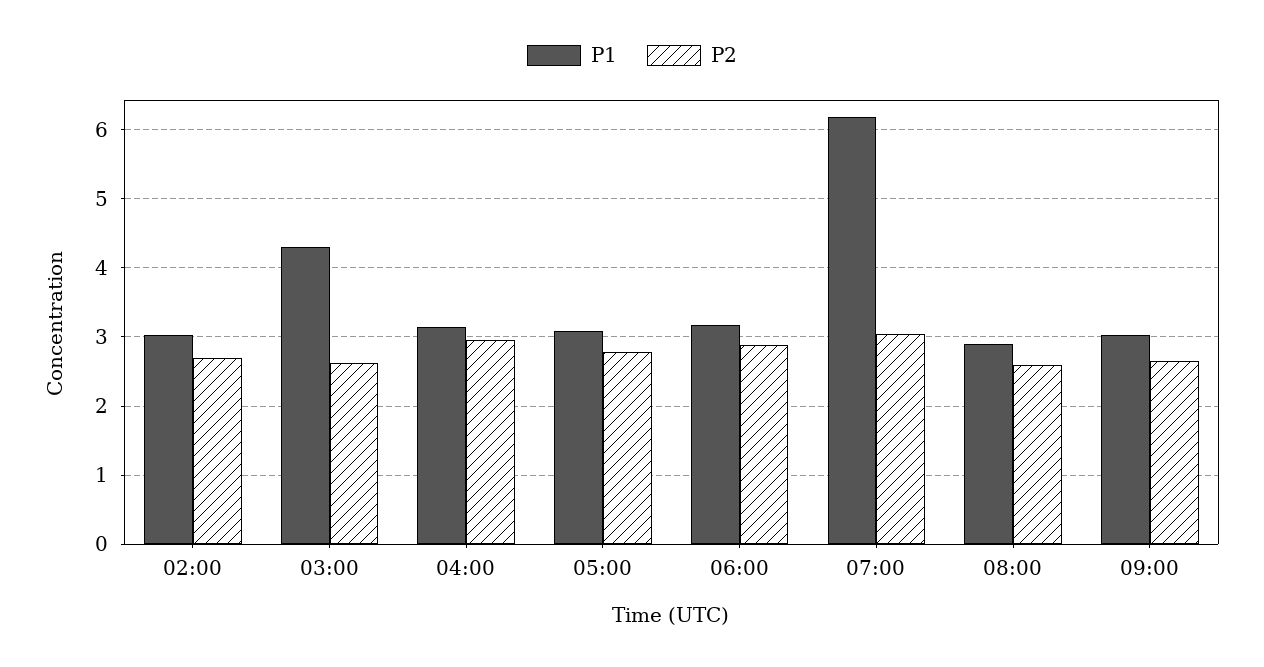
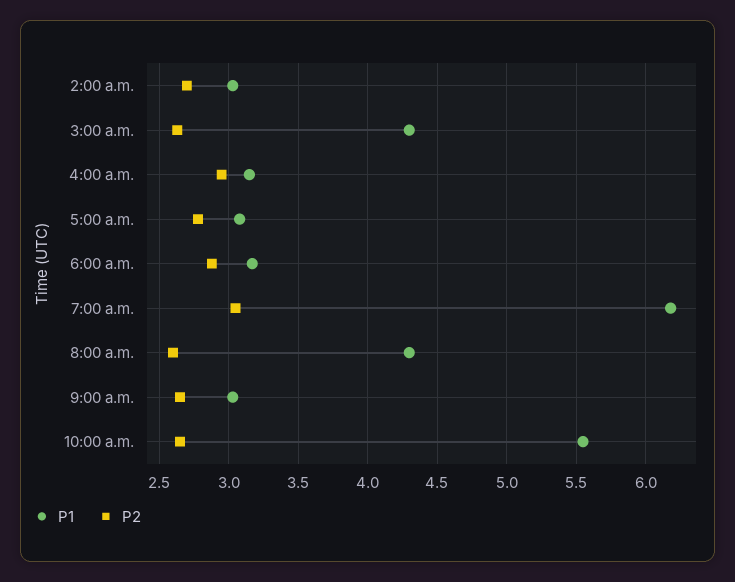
P1, 08:00: 2.9 -> 4.3
P1, 10:00 a.m.: none -> 5.55
P2, 10:00 a.m.: none -> 2.65

